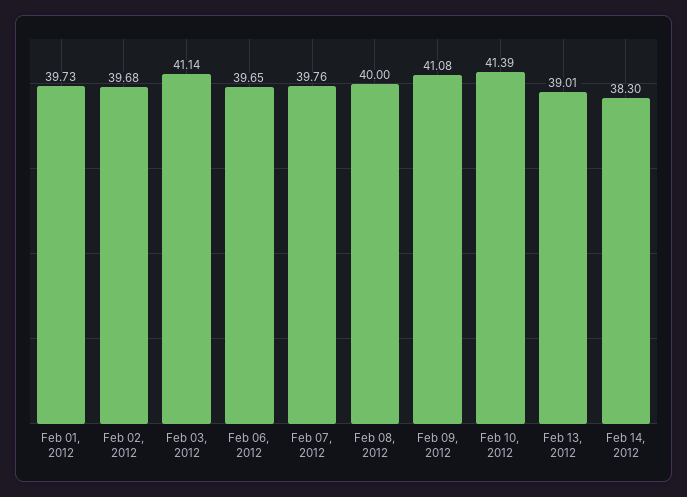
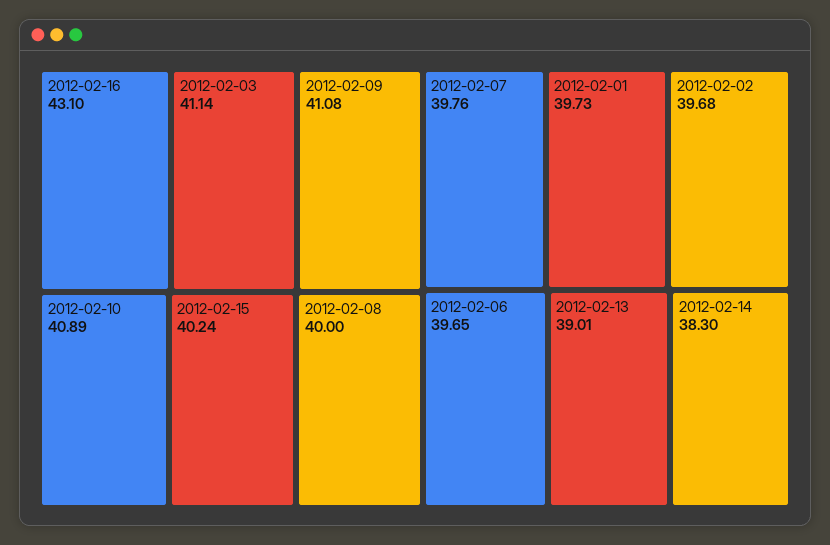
Feb 10, 2012: 41.39 -> 40.89
2012-02-16: none -> 43.1
2012-02-15: none -> 40.24

